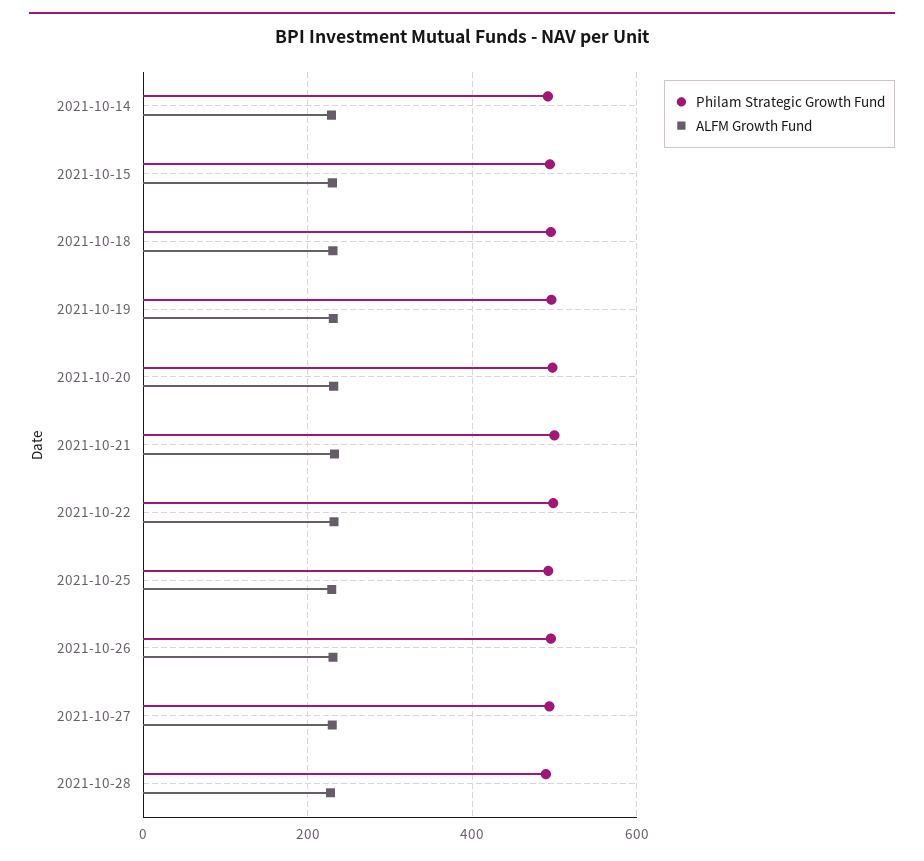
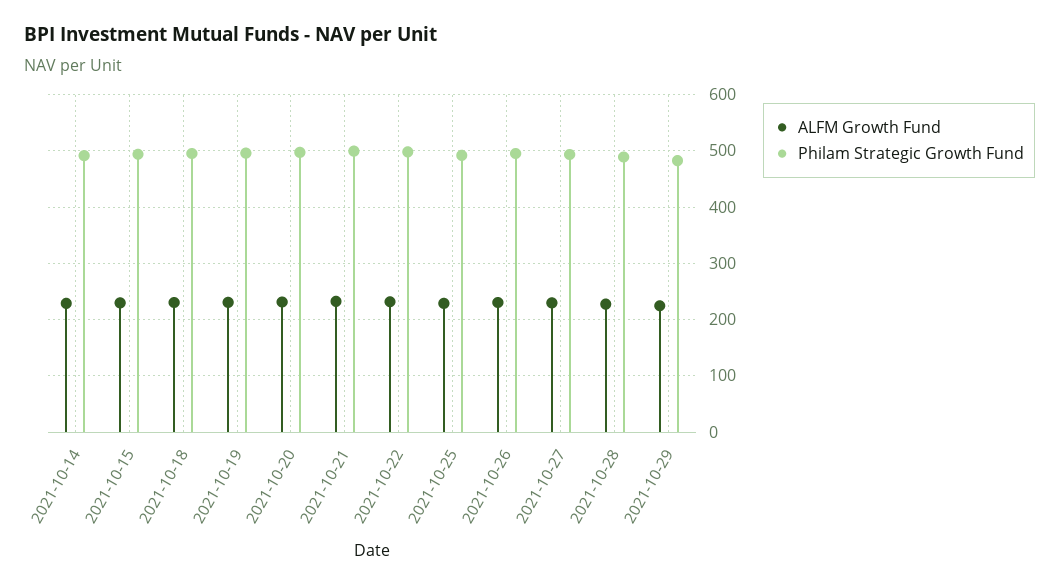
ALFM Growth Fund, 2021-10-29: none -> 220
Philam Strategic Growth Fund, 2021-10-29: none -> 480

